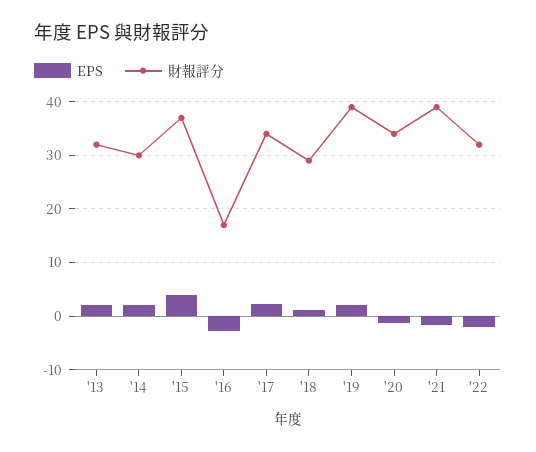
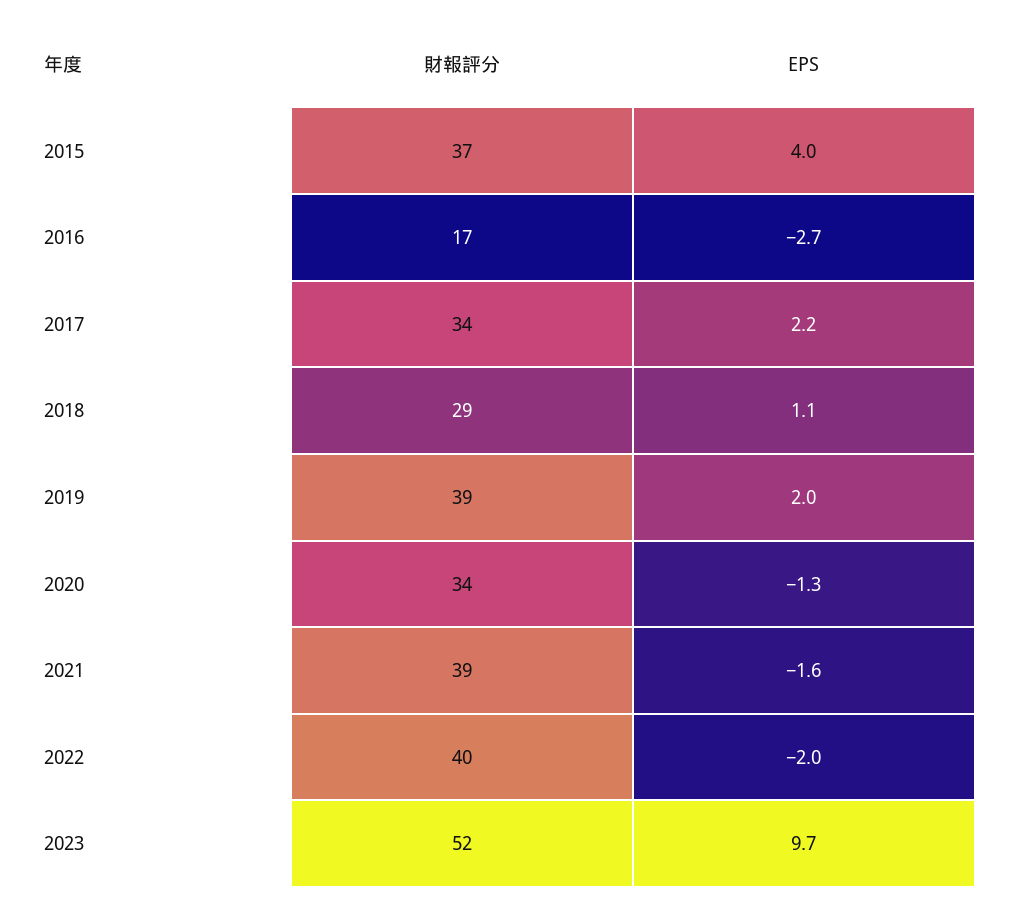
EPS, '13: 2 -> none
財報評分, '13: 32 -> none
EPS, '14: 2 -> none
財報評分, '14: 30 -> none
財報評分, '22: 32 -> 40
財報評分, 2023: none -> 52
EPS, 2023: none -> 9.7

